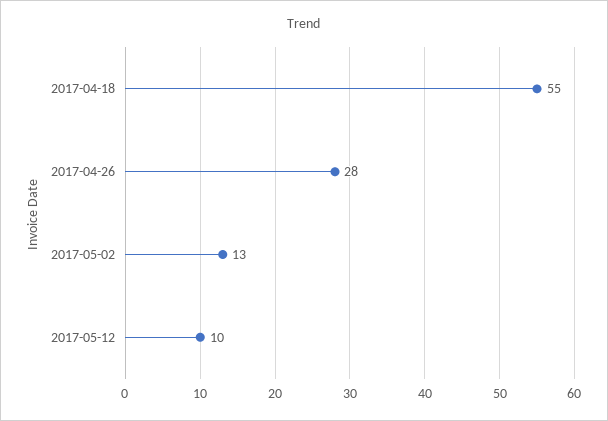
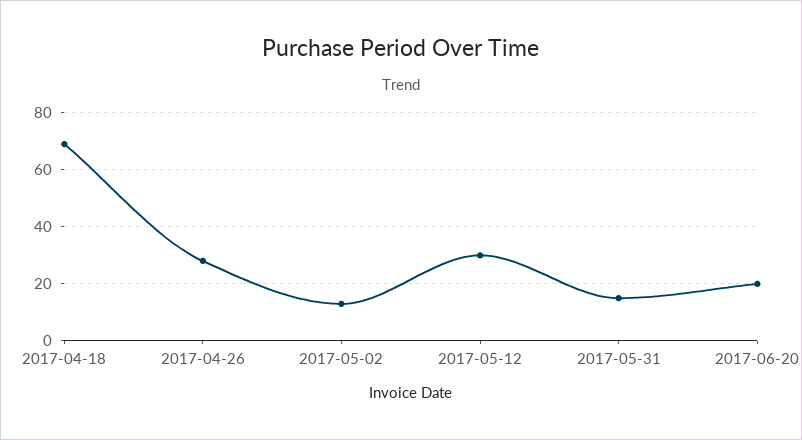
2017-04-18: 55 -> 70
2017-05-12: 10 -> 30
2017-05-31: none -> 15
2017-06-20: none -> 20

